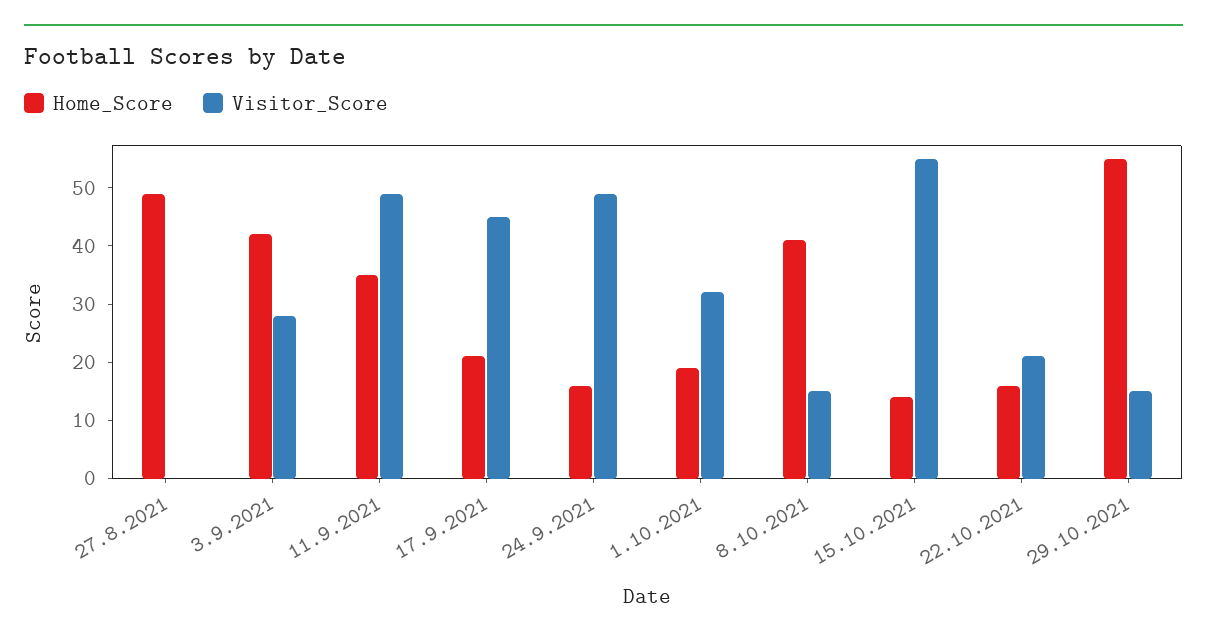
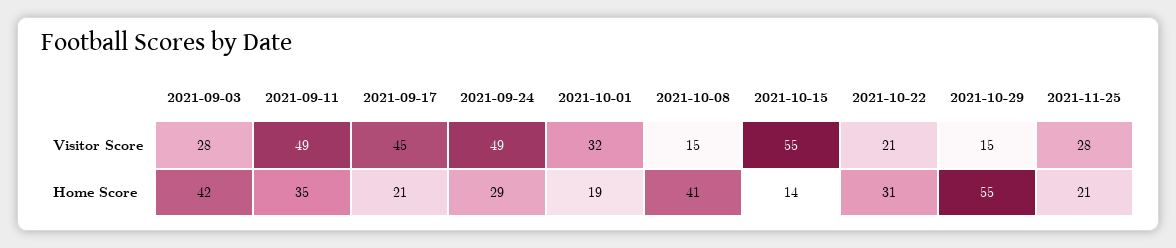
Home_Score, 27.8.2021: 50 -> none
Visitor_Score, 27.8.2021: 0 -> none
Home_Score, 24.9.2021: 15 -> 29
Home_Score, 22.10.2021: 15 -> 31
Visitor_Score, 2021-11-25: none -> 28
Home_Score, 2021-11-25: none -> 21

